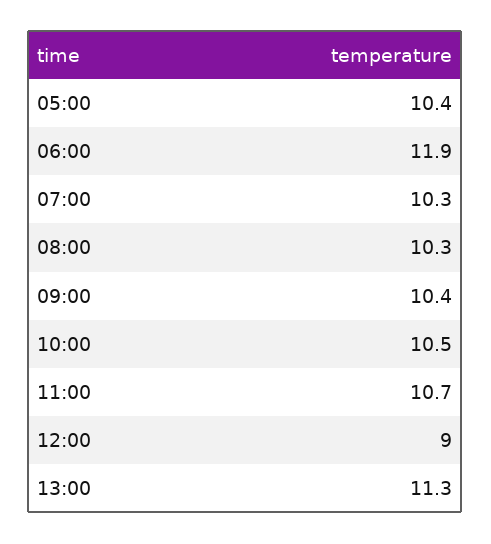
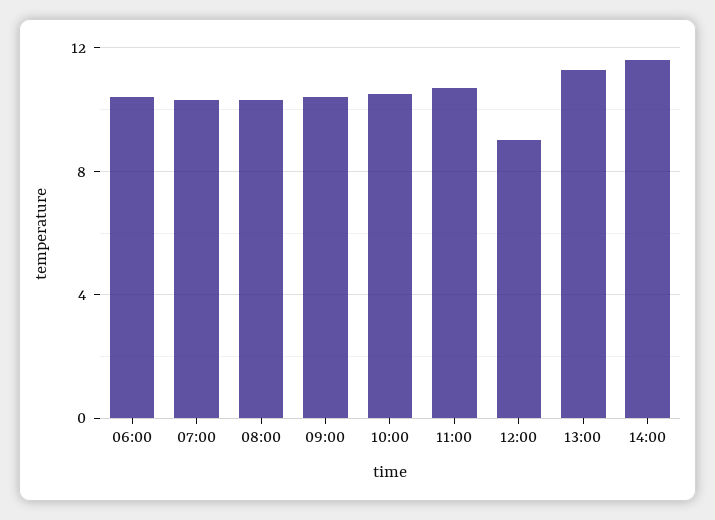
05:00: 10.4 -> none
06:00: 11.9 -> 10.5
14:00: none -> 11.5

